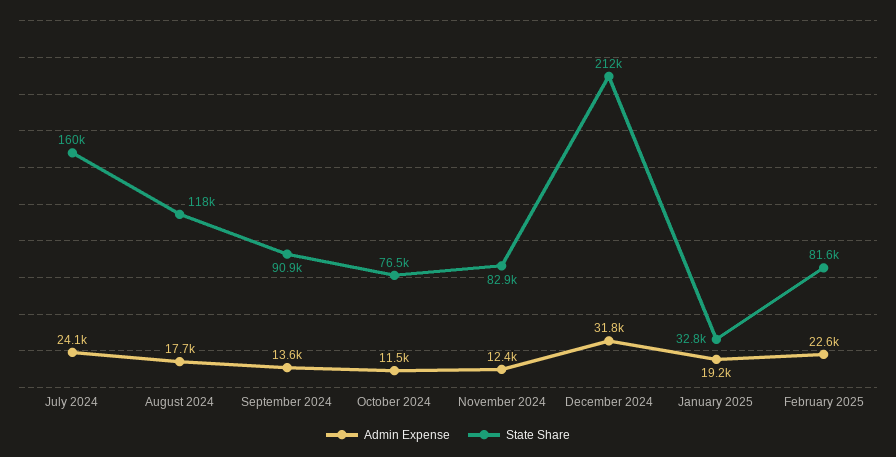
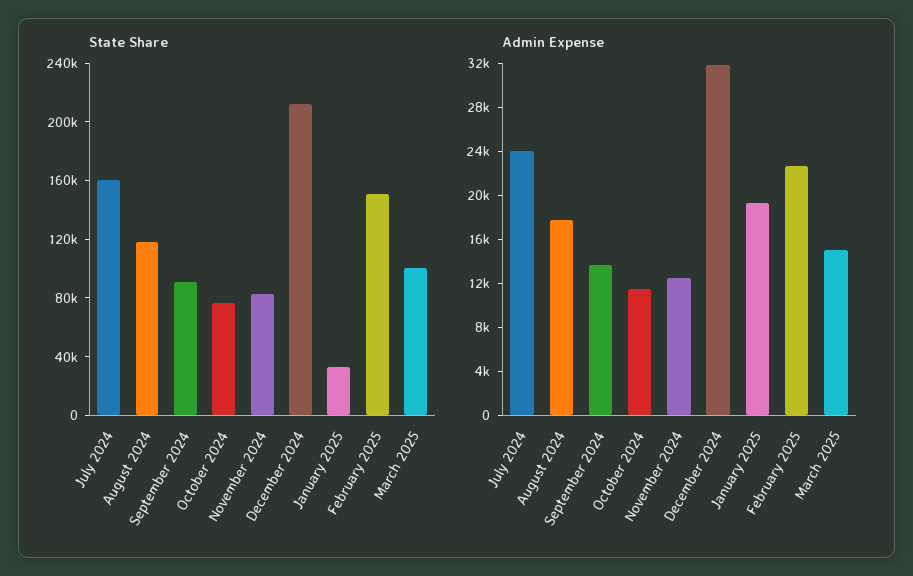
State Share, February 2025: 81600 -> 150000
State Share, March 2025: none -> 100000
Admin Expense, March 2025: none -> 15000

